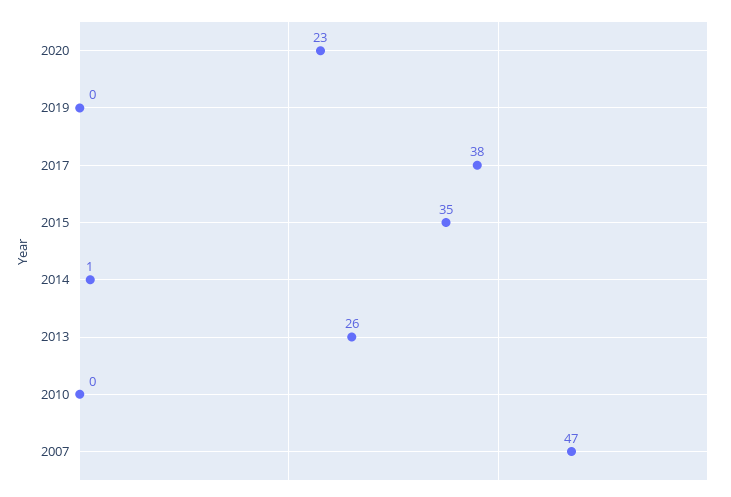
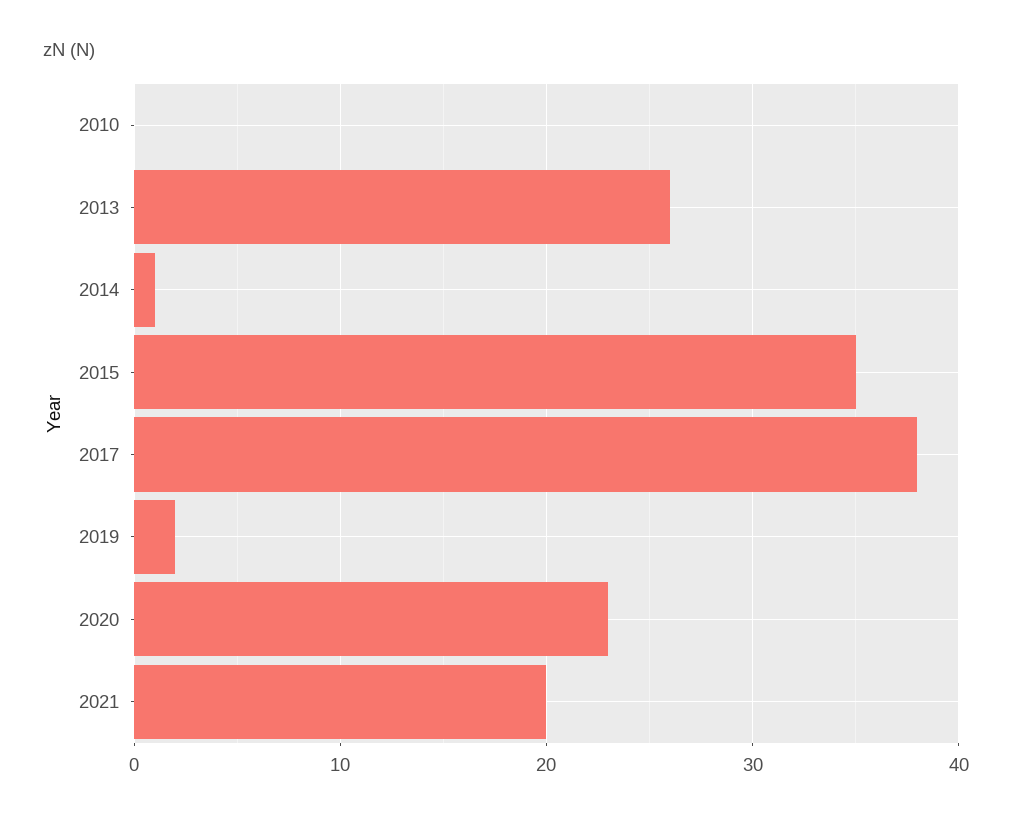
2019: 0 -> 2
2007: 47 -> none
2021: none -> 20

